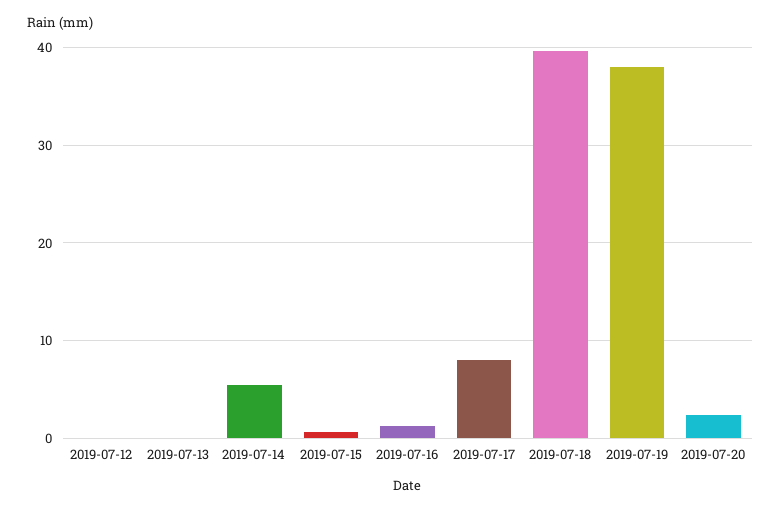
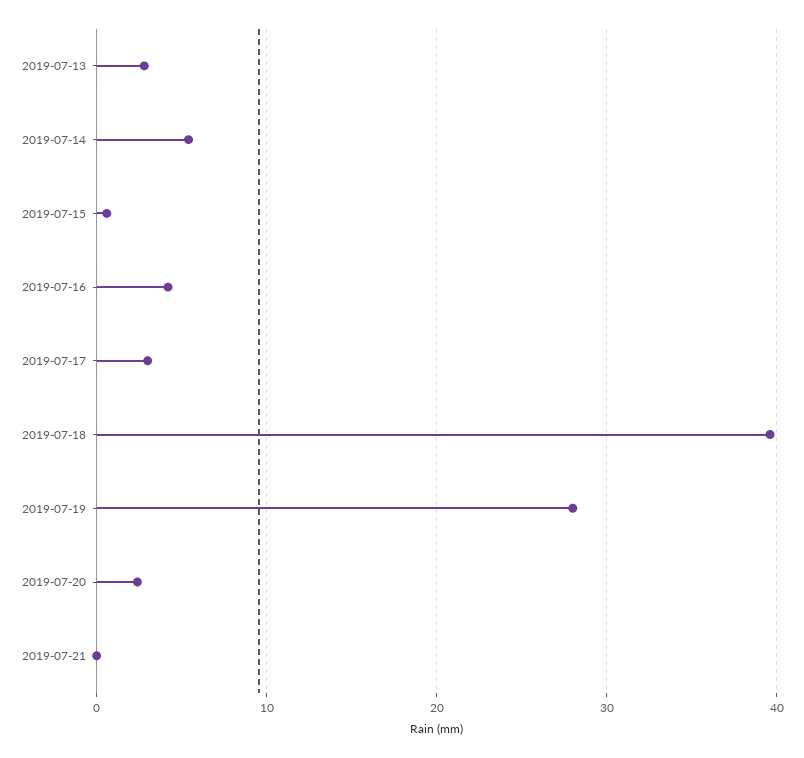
2019-07-12: 0 -> none
2019-07-13: 0 -> 3
2019-07-16: 1 -> 4
2019-07-17: 8 -> 3
2019-07-19: 38 -> 28
2019-07-21: none -> 0

